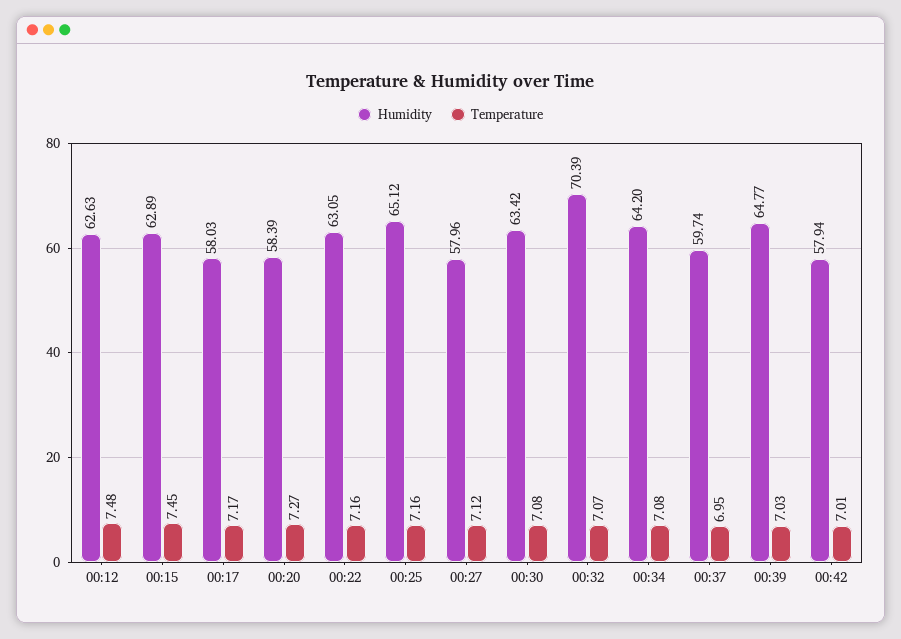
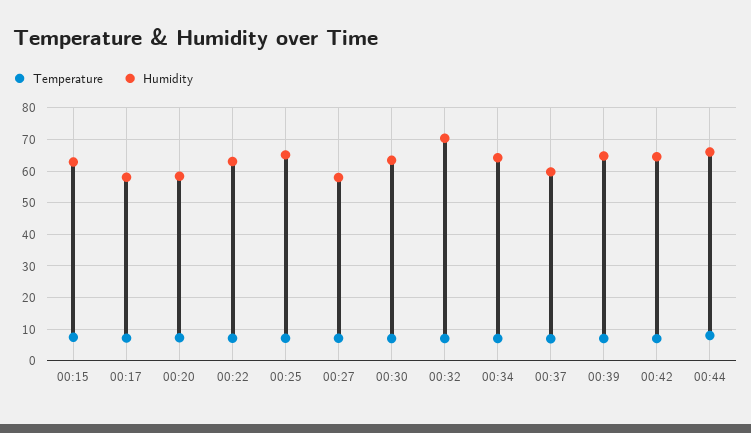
Humidity, 00:12: 62.63 -> none
Temperature, 00:12: 7.48 -> none
Humidity, 00:42: 57.94 -> 64
Temperature, 00:44: none -> 8
Humidity, 00:44: none -> 66

